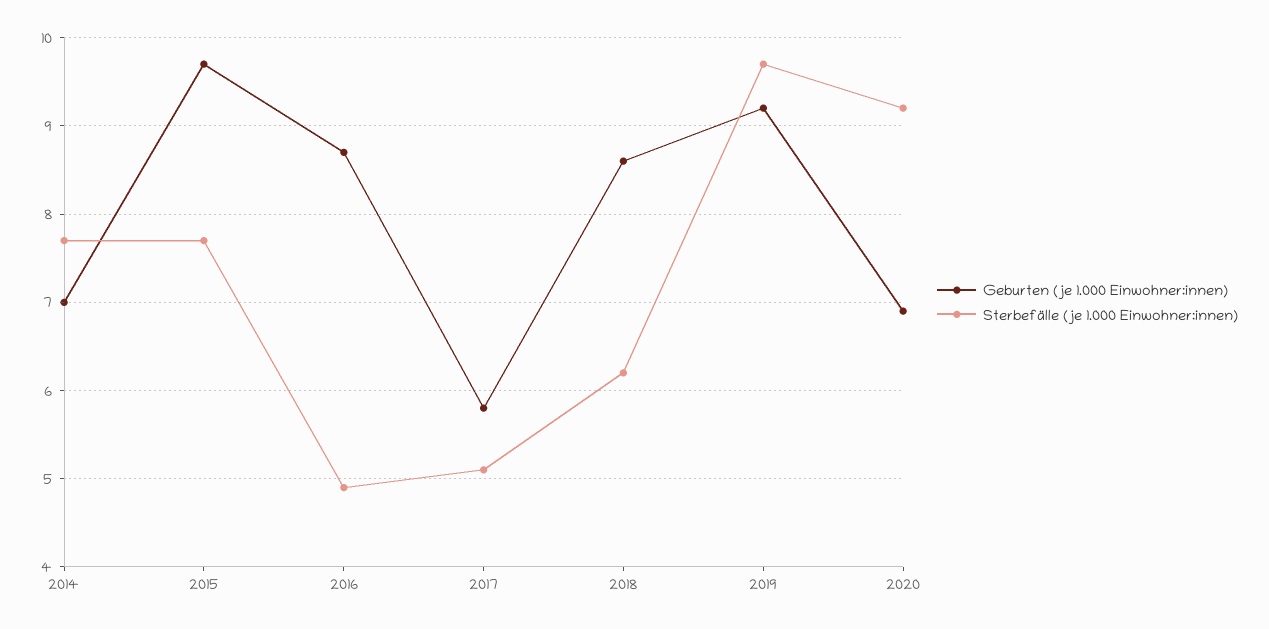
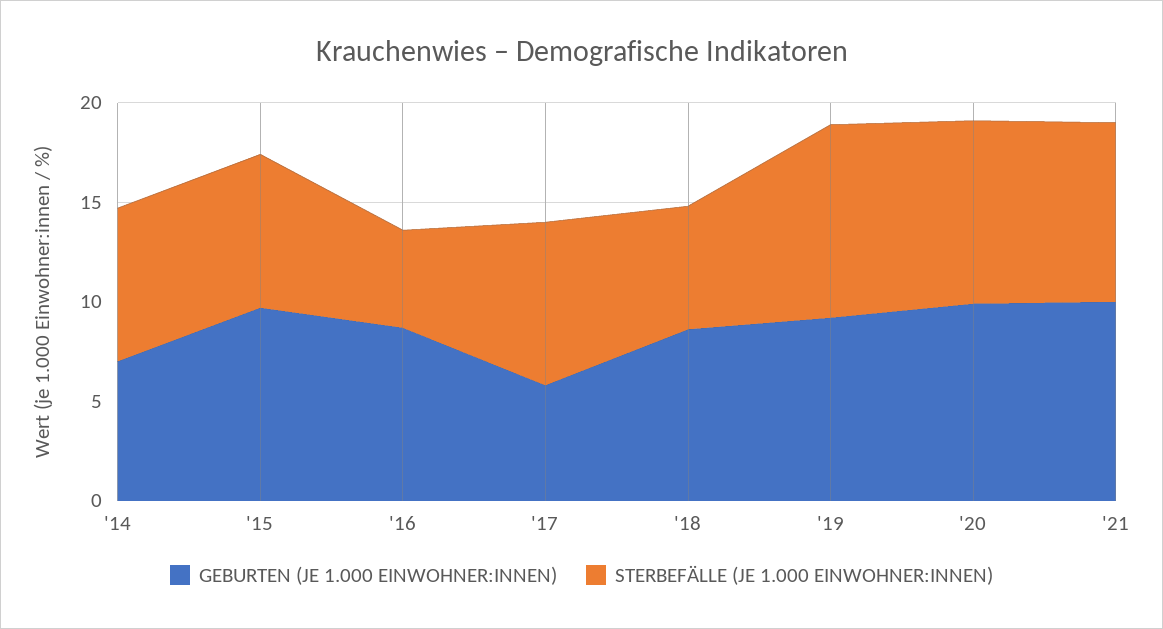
Sterbefälle (je 1.000 Einwohner:innen), 2017: 5.1 -> 8
Geburten (je 1.000 Einwohner:innen), 2020: 6.9 -> 10
Geburten (je 1.000 Einwohner:innen), '21: none -> 10
Sterbefälle (je 1.000 Einwohner:innen), '21: none -> 9

